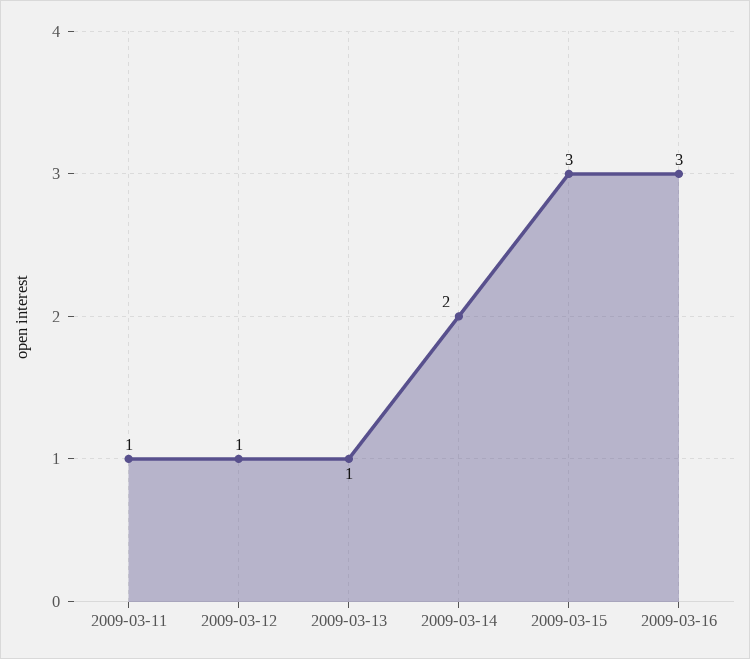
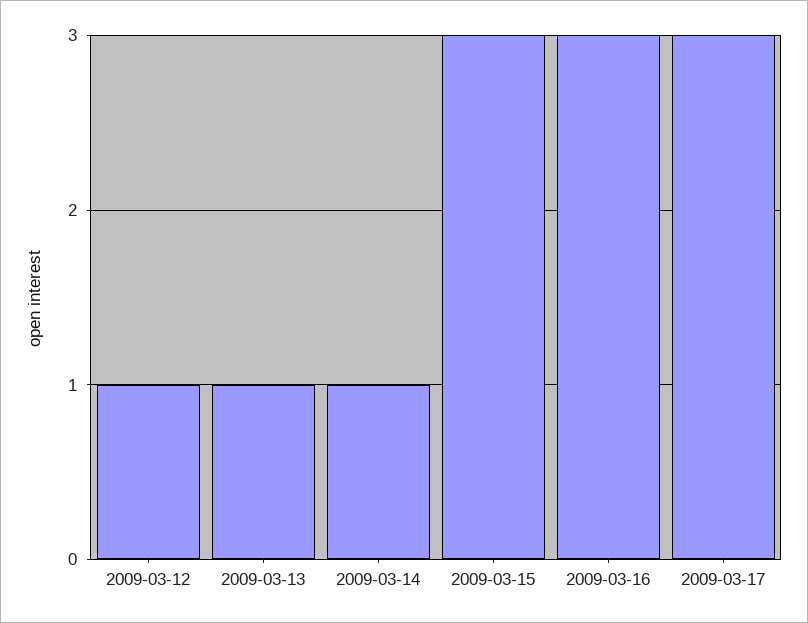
2009-03-11: 1 -> none
2009-03-14: 2 -> 1
2009-03-17: none -> 3

